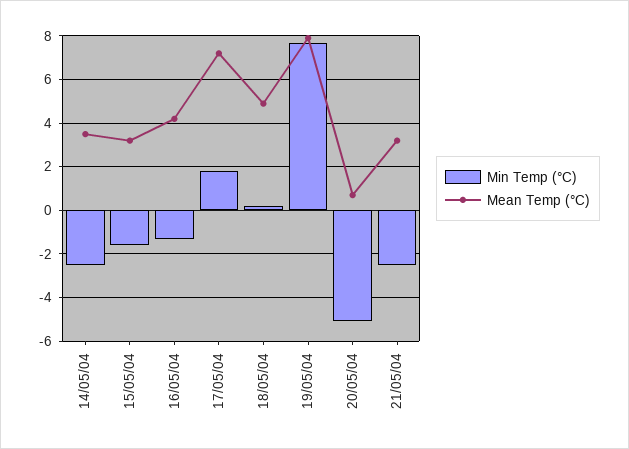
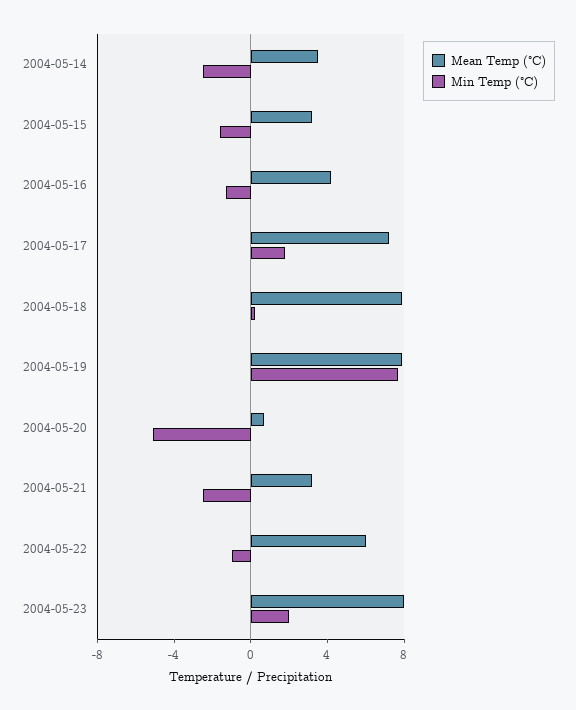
Mean Temp (°C), 18/05/04: 5 -> 8
Mean Temp (°C), 2004-05-22: none -> 6
Min Temp (°C), 2004-05-22: none -> -1
Mean Temp (°C), 2004-05-23: none -> 8
Min Temp (°C), 2004-05-23: none -> 2

